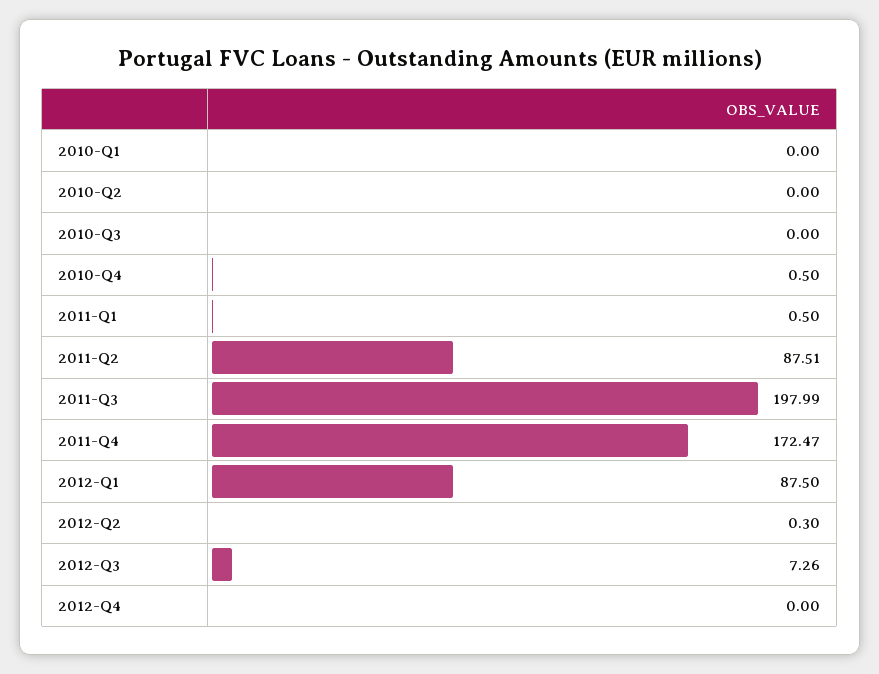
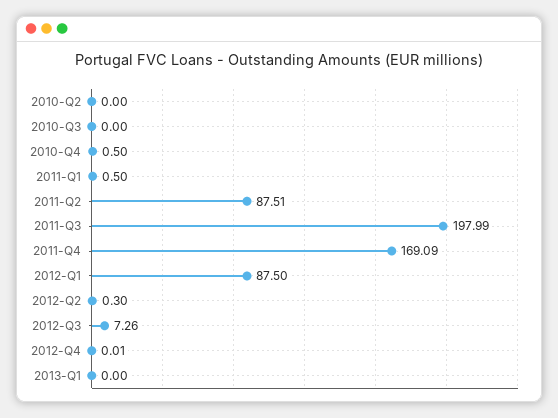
2010-Q1: 0 -> none
2011-Q4: 172.47 -> 169.09
2012-Q4: 0 -> 0.01
2013-Q1: none -> 0

